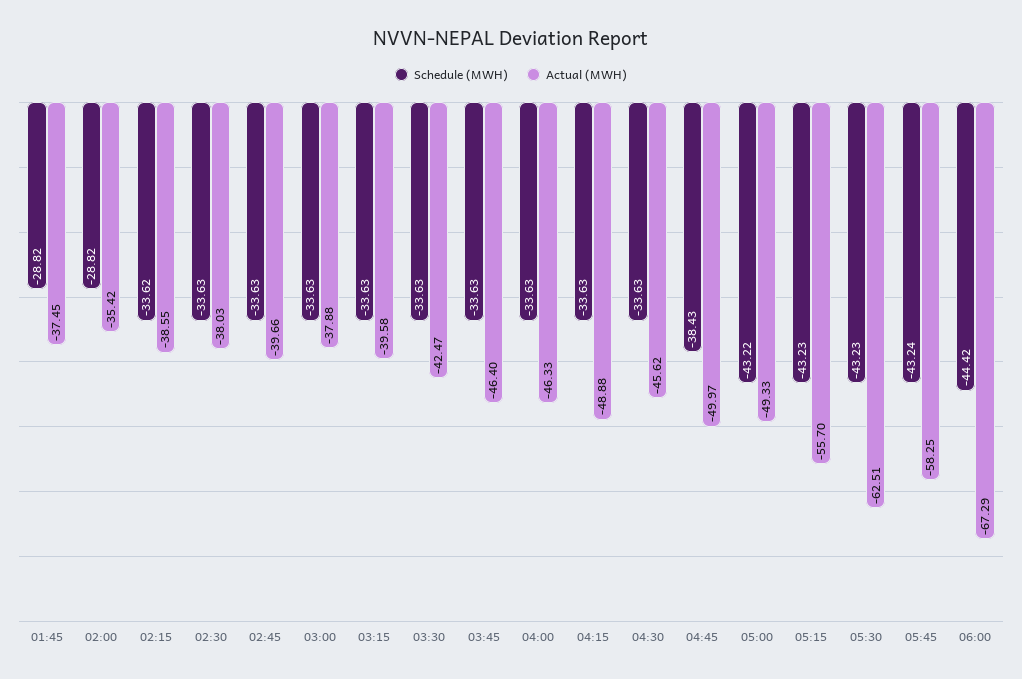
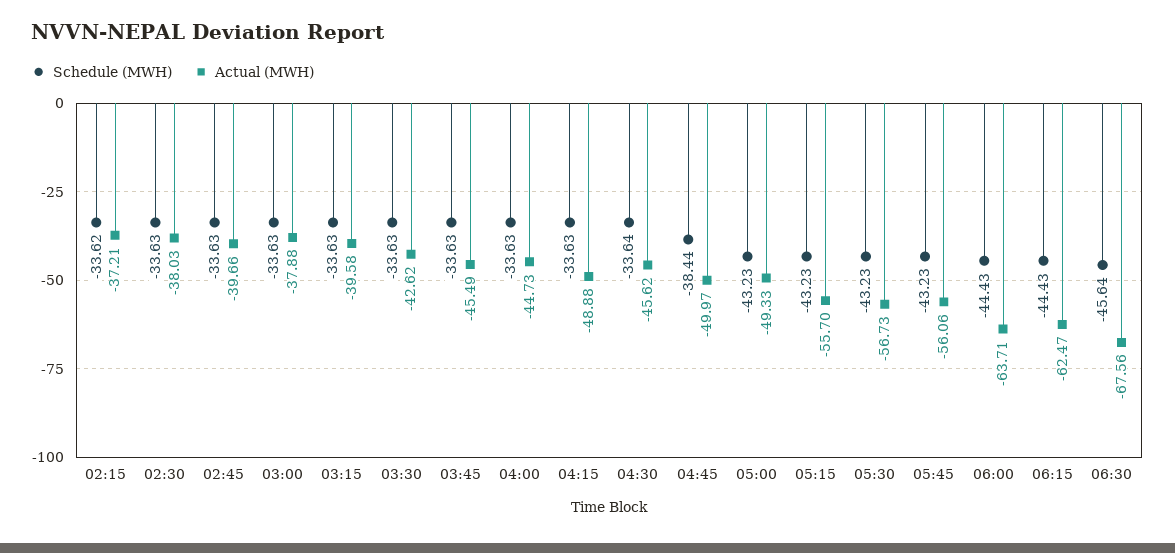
Schedule (MWH), 01:45: -28.82 -> none
Actual (MWH), 01:45: -37.45 -> none
Schedule (MWH), 02:00: -28.82 -> none
Actual (MWH), 02:00: -35.42 -> none
Actual (MWH), 02:15: -38.55 -> -37.21
Actual (MWH), 03:30: -42.47 -> -42.62
Actual (MWH), 03:45: -46.4 -> -45.49
Actual (MWH), 04:00: -46.33 -> -44.73
Schedule (MWH), 04:30: -33.63 -> -33.64
Schedule (MWH), 04:45: -38.43 -> -38.44
Schedule (MWH), 05:00: -43.22 -> -43.23
Actual (MWH), 05:30: -62.51 -> -56.73
Schedule (MWH), 05:45: -43.24 -> -43.23
Actual (MWH), 05:45: -58.25 -> -56.06
Schedule (MWH), 06:00: -44.42 -> -44.43
Actual (MWH), 06:00: -67.29 -> -63.71
Schedule (MWH), 06:15: none -> -44.43
Actual (MWH), 06:15: none -> -62.47
Schedule (MWH), 06:30: none -> -45.64
Actual (MWH), 06:30: none -> -67.56

